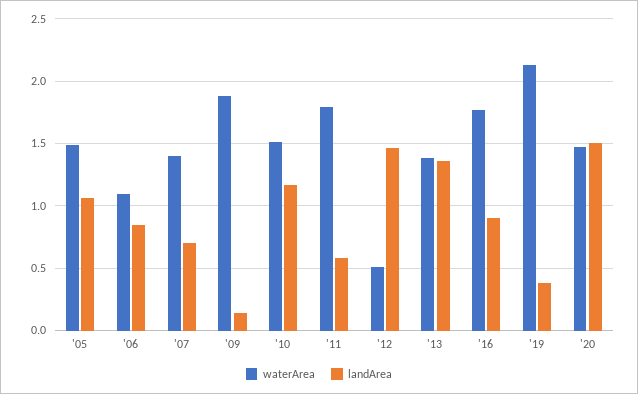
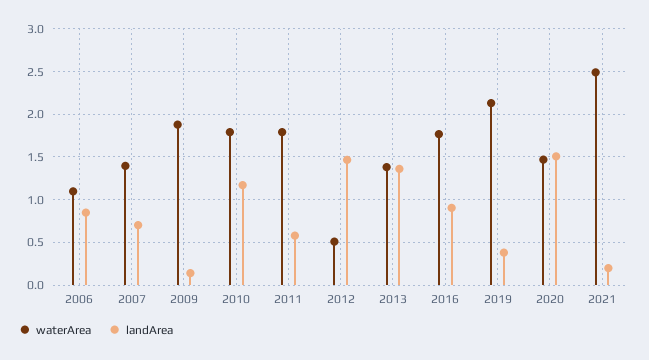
waterArea, '05: 1.5 -> none
landArea, '05: 1.05 -> none
waterArea, '10: 1.5 -> 1.8
waterArea, 2021: none -> 2.5
landArea, 2021: none -> 0.2

